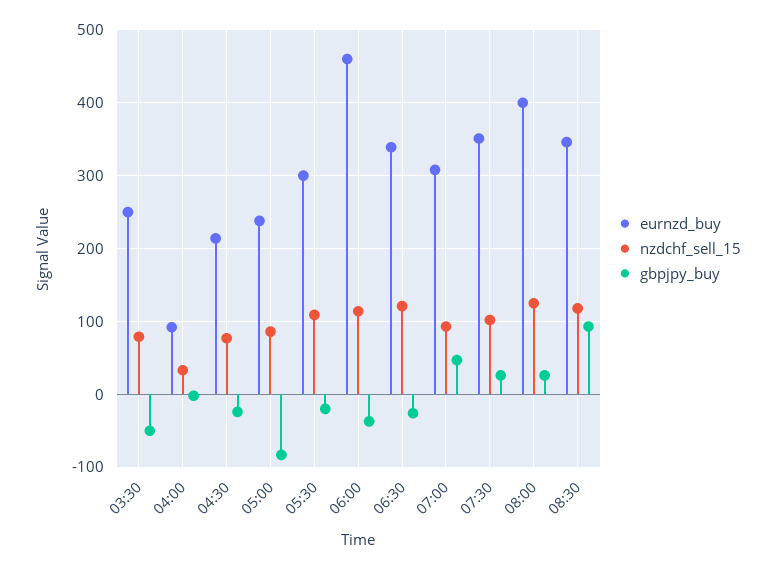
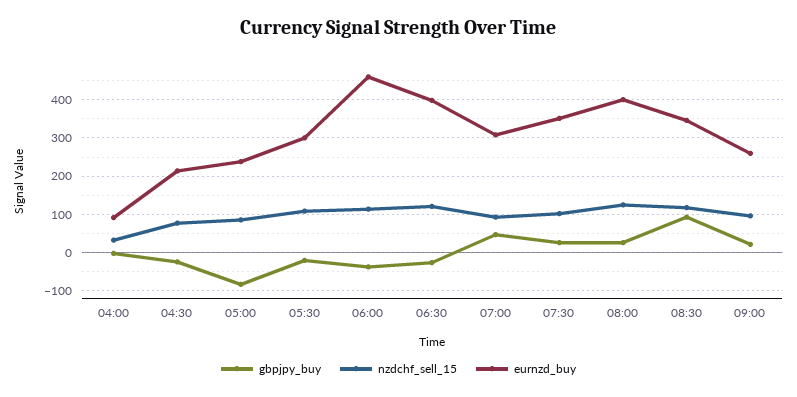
eurnzd_buy, 03:30: 250 -> none
nzdchf_sell_15, 03:30: 80 -> none
gbpjpy_buy, 03:30: -50 -> none
eurnzd_buy, 06:30: 340 -> 400
gbpjpy_buy, 09:00: none -> 20
nzdchf_sell_15, 09:00: none -> 100
eurnzd_buy, 09:00: none -> 260

